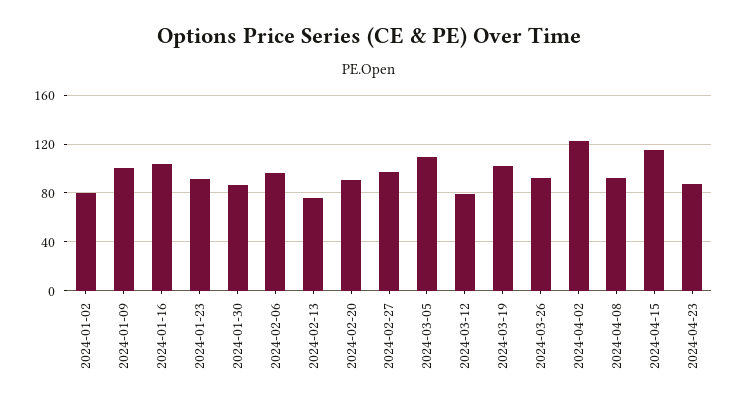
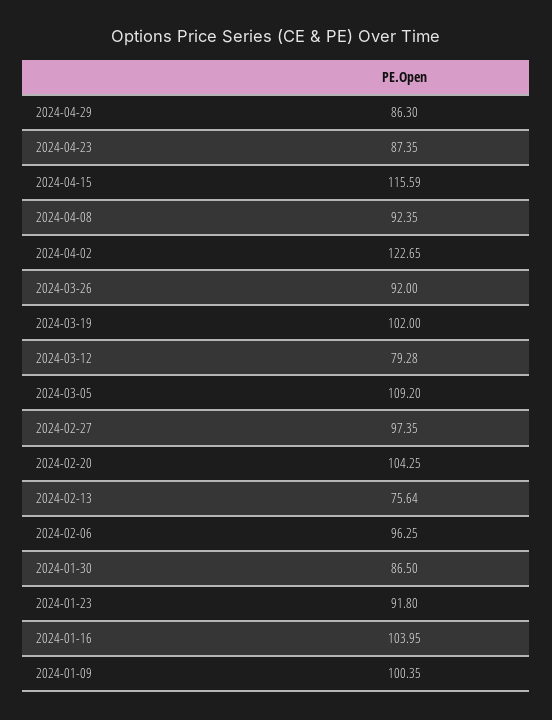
2024-01-02: 80 -> none
2024-02-20: 90 -> 104.25
2024-04-29: none -> 86.3

